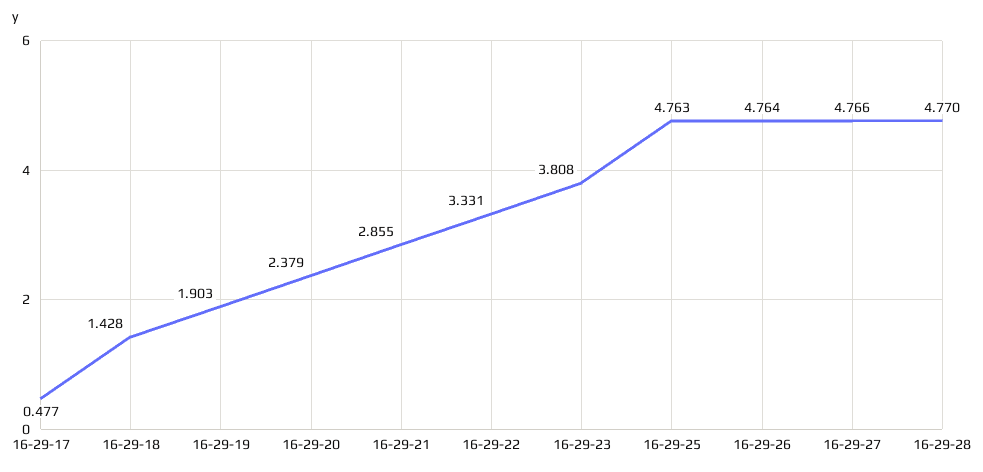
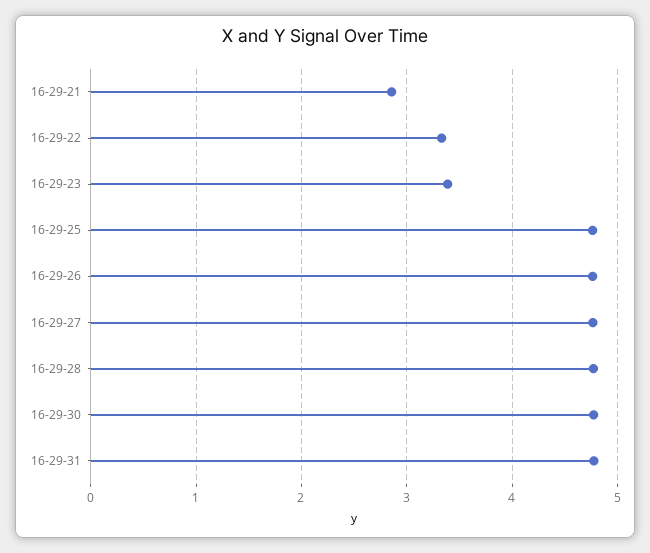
16-29-17: 0.477 -> none
16-29-18: 1.428 -> none
16-29-19: 1.903 -> none
16-29-20: 2.379 -> none
16-29-23: 3.808 -> 3.4
16-29-30: none -> 4.8
16-29-31: none -> 4.8

